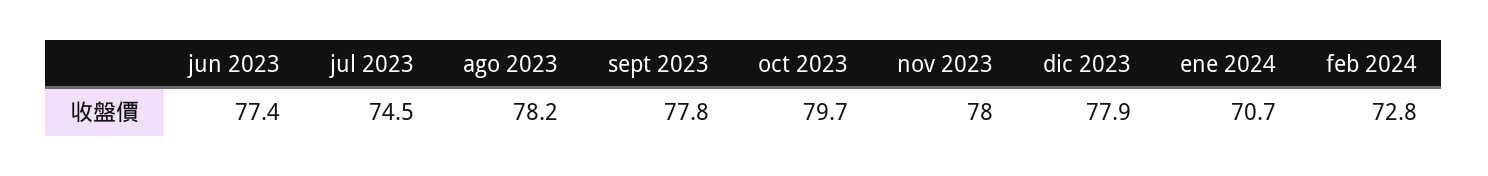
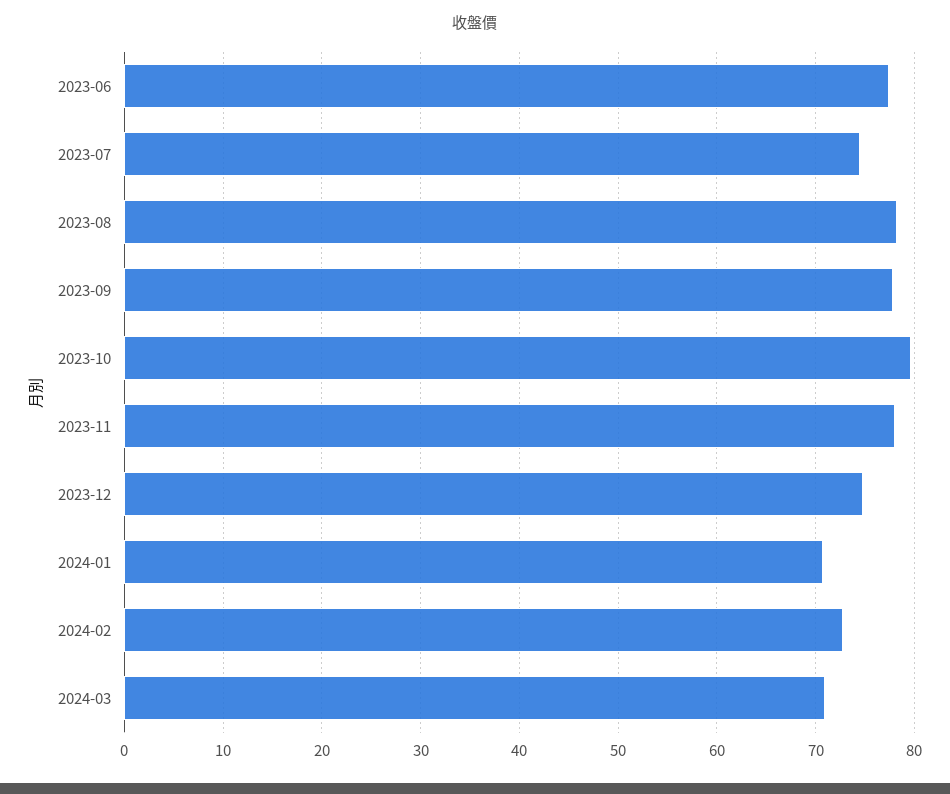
dic 2023: 77.9 -> 75
2024-03: none -> 71

